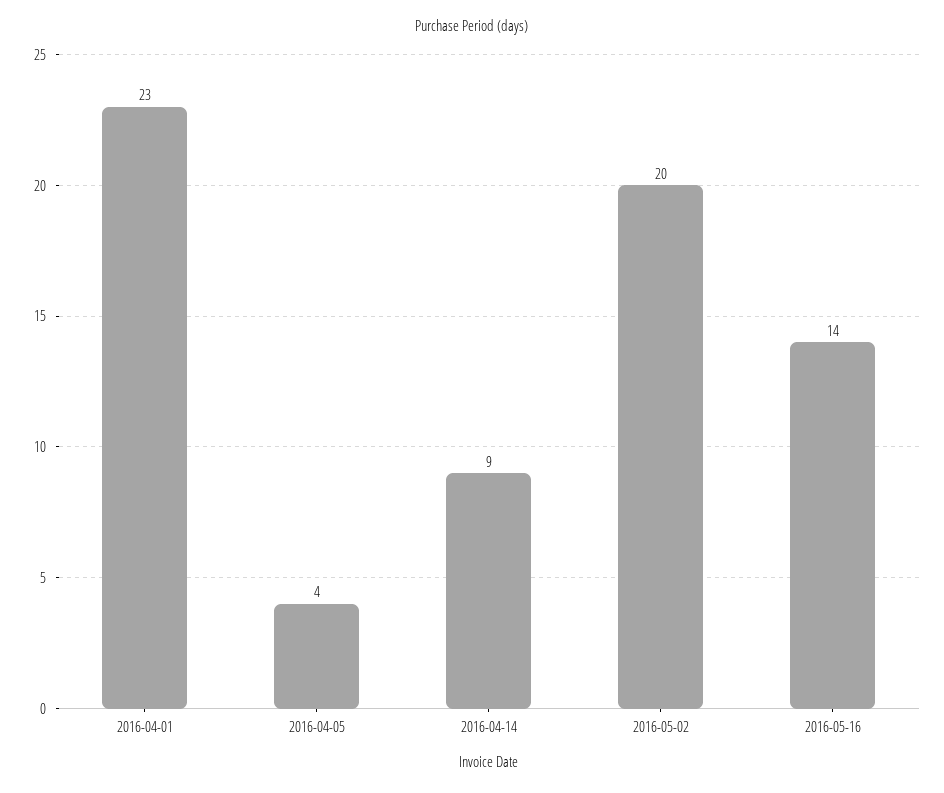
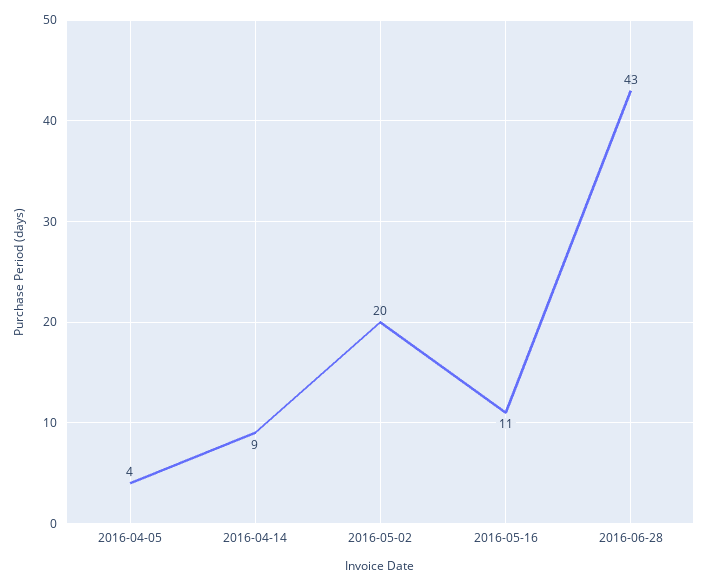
2016-04-01: 23 -> none
2016-05-16: 14 -> 11
2016-06-28: none -> 43

